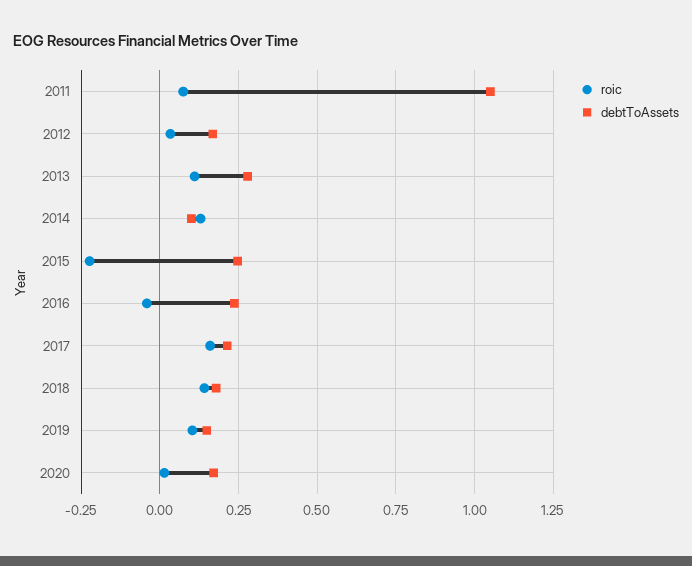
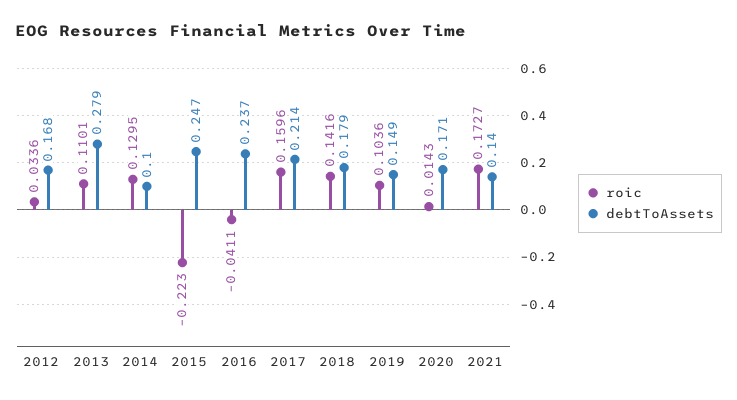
roic, 2011: 0.075 -> none
debtToAssets, 2011: 1.05 -> none
roic, 2021: none -> 0.1727
debtToAssets, 2021: none -> 0.14

